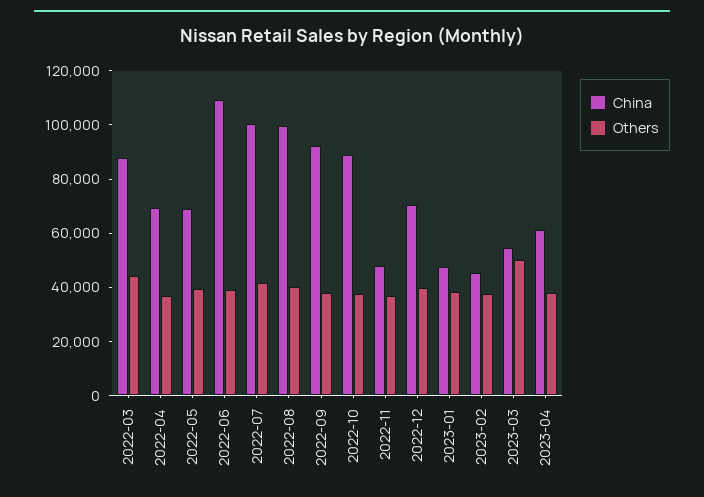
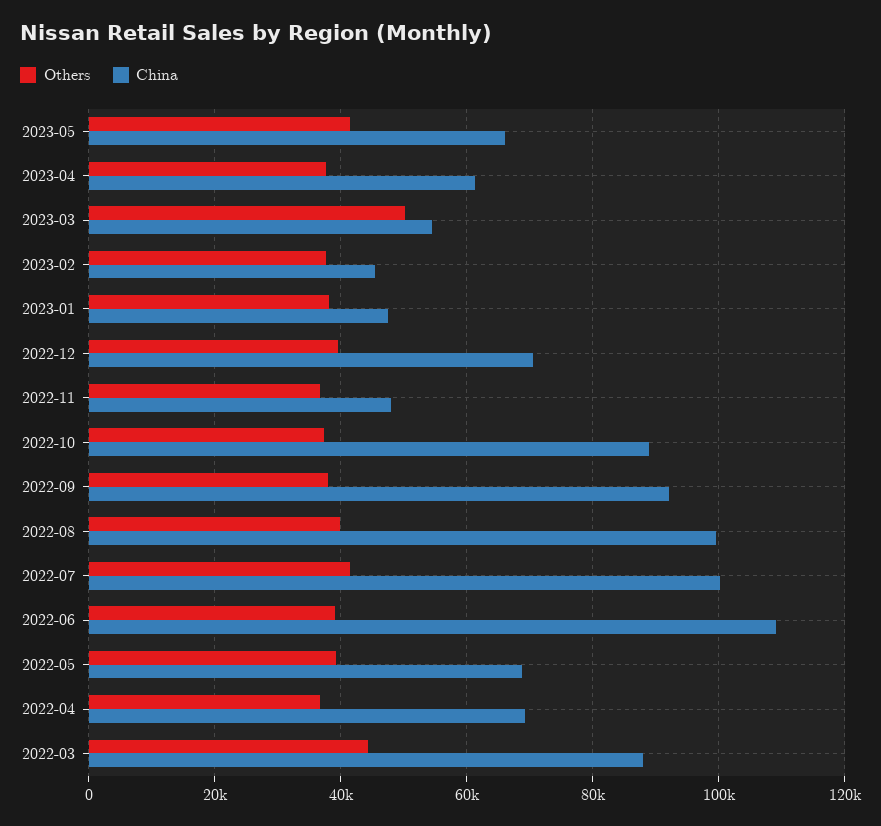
Others, 2023-05: none -> 42000
China, 2023-05: none -> 66000

